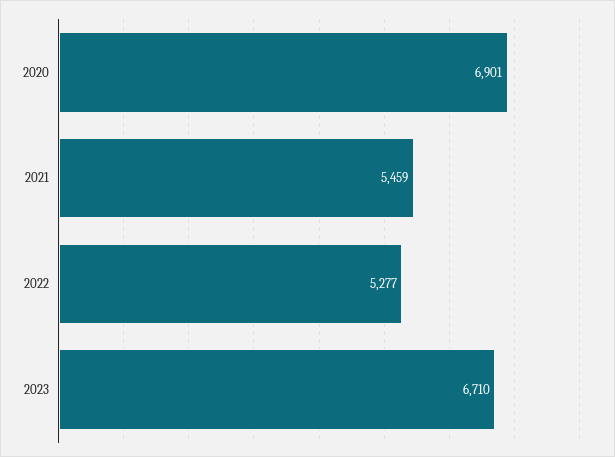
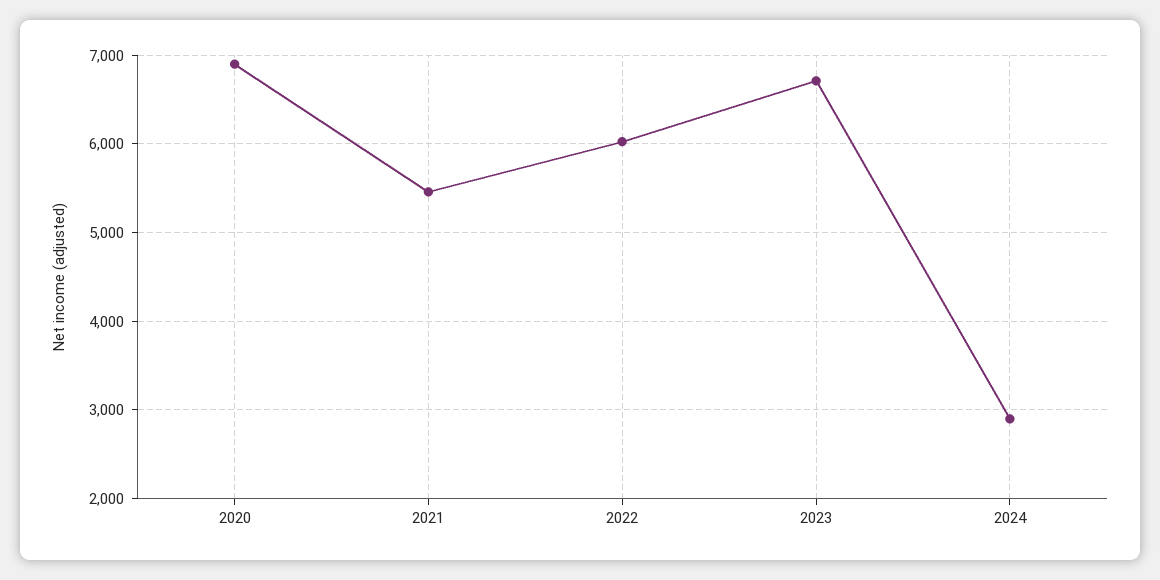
2022: 5277 -> 6000
2024: none -> 2900

